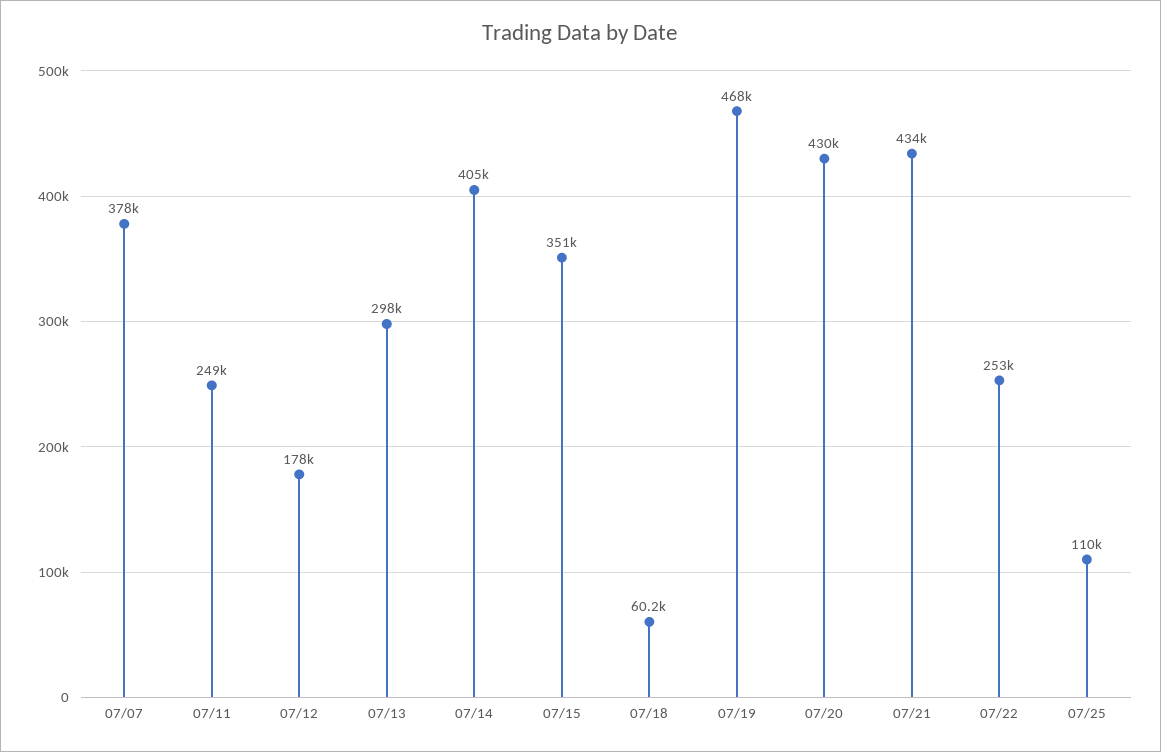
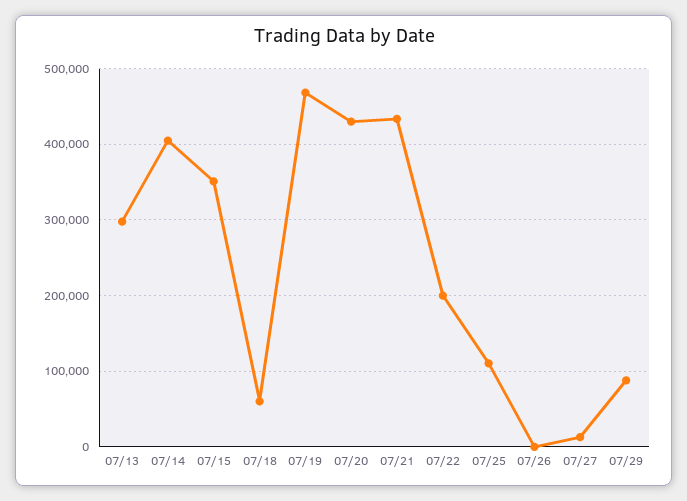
07/07: 378000 -> none
07/11: 249000 -> none
07/12: 178000 -> none
07/22: 253000 -> 200000
07/26: none -> 0
07/27: none -> 10000
07/29: none -> 90000

